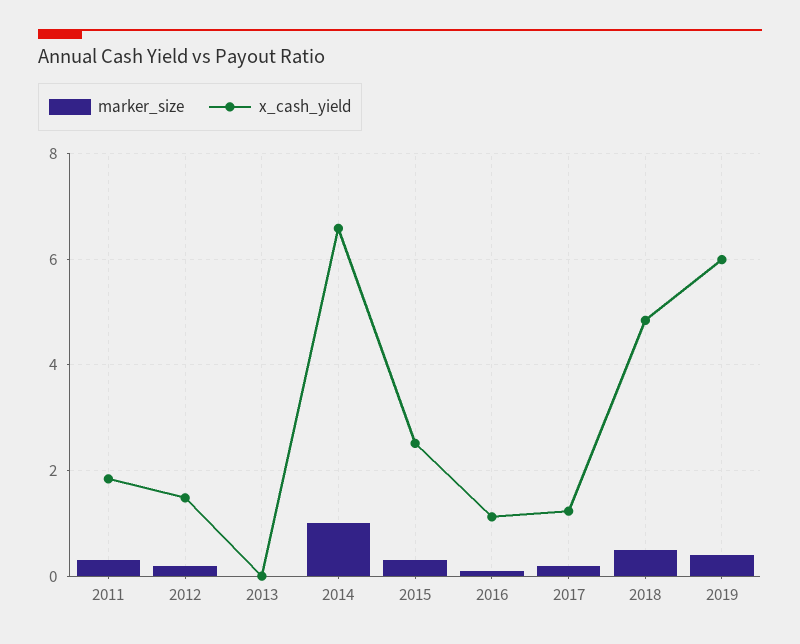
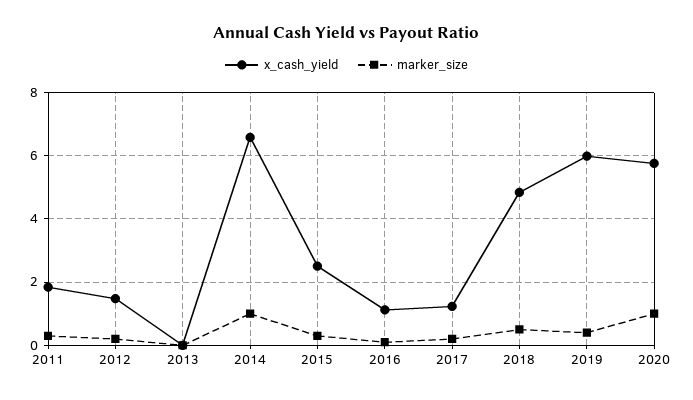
x_cash_yield, 2020: none -> 5.8
marker_size, 2020: none -> 1

